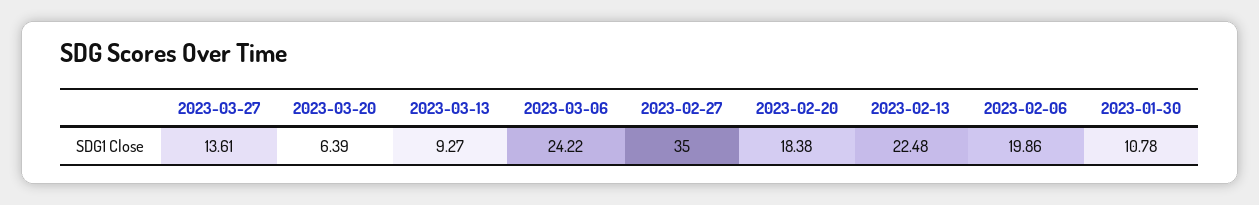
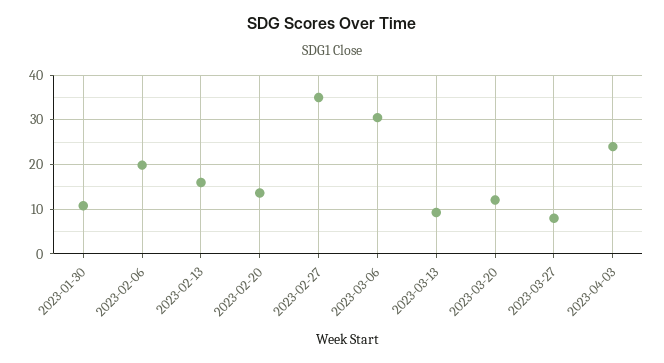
2023-03-27: 13.61 -> 8
2023-03-20: 6.39 -> 12
2023-03-06: 24.22 -> 30
2023-02-20: 18.38 -> 14
2023-02-13: 22.48 -> 16
2023-04-03: none -> 24

